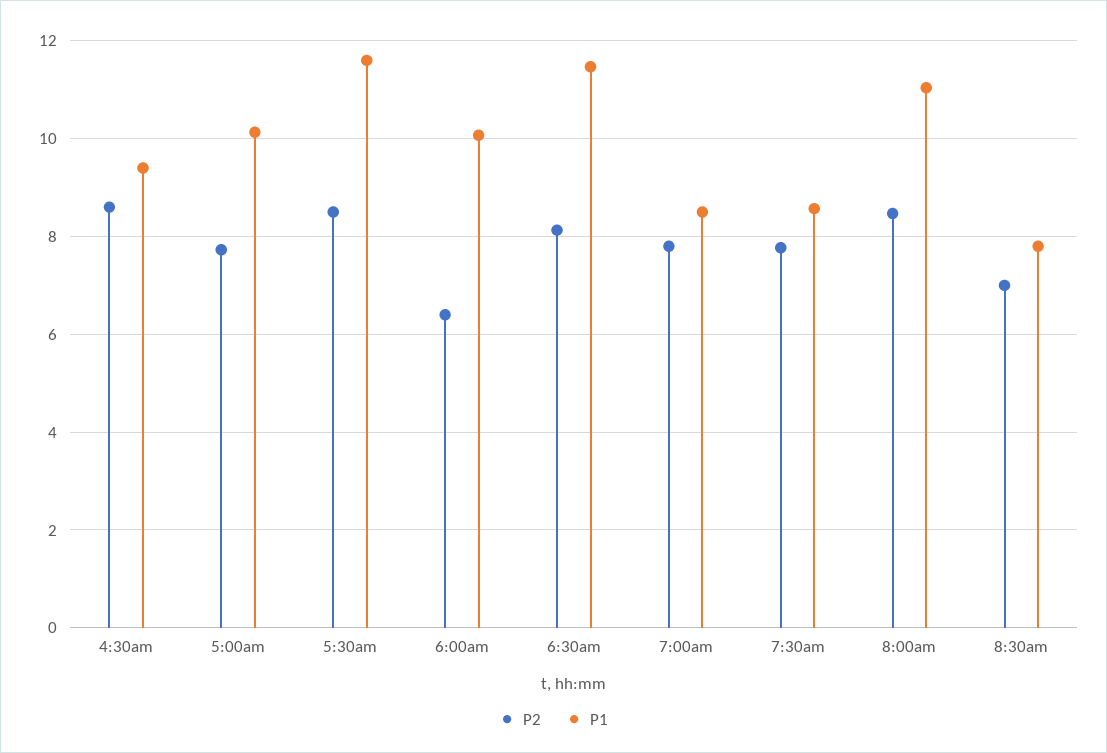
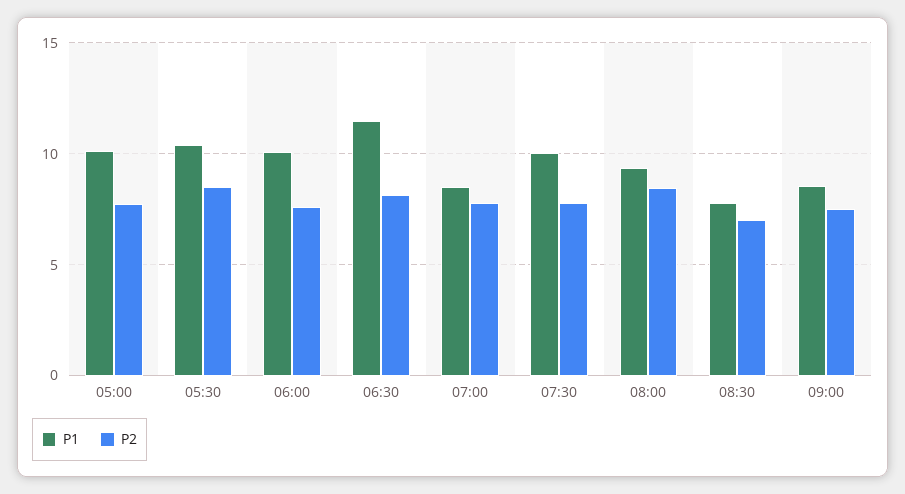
P2, 4:30am: 8.6 -> none
P1, 4:30am: 9.4 -> none
P1, 5:30am: 11.6 -> 10.5
P2, 6:00am: 6.4 -> 7.5
P1, 7:30am: 8.6 -> 10
P1, 8:00am: 11 -> 9.5
P1, 09:00: none -> 8.5
P2, 09:00: none -> 7.5

